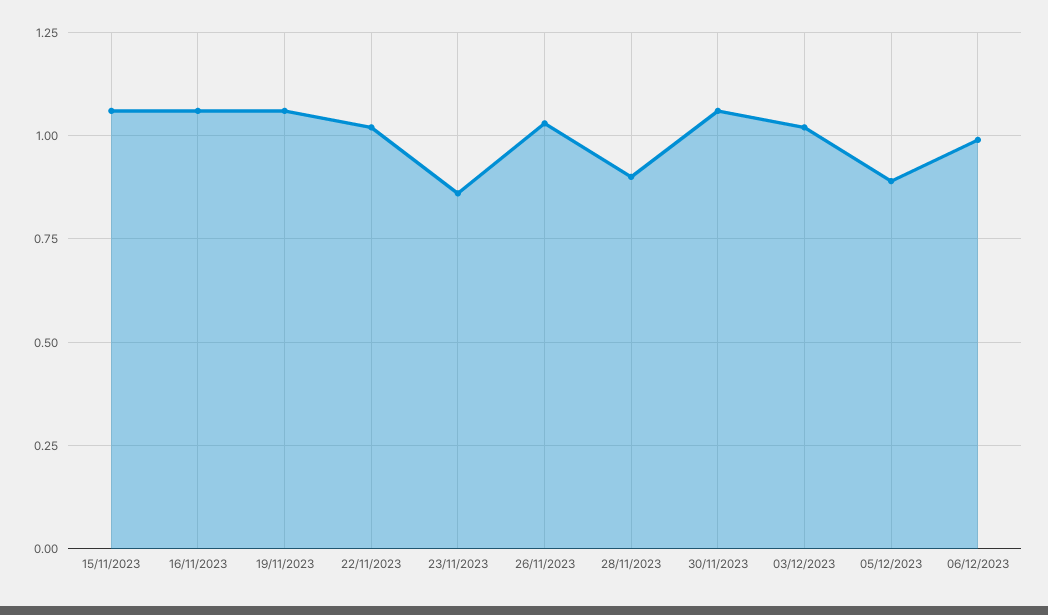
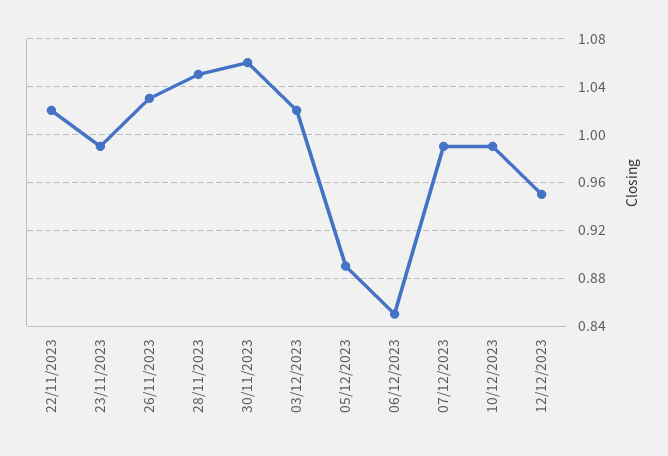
15/11/2023: 1.05 -> none
16/11/2023: 1.05 -> none
19/11/2023: 1.05 -> none
23/11/2023: 0.85 -> 0.99
28/11/2023: 0.9 -> 1.05
06/12/2023: 1 -> 0.85
07/12/2023: none -> 0.99
10/12/2023: none -> 0.99
12/12/2023: none -> 0.95

